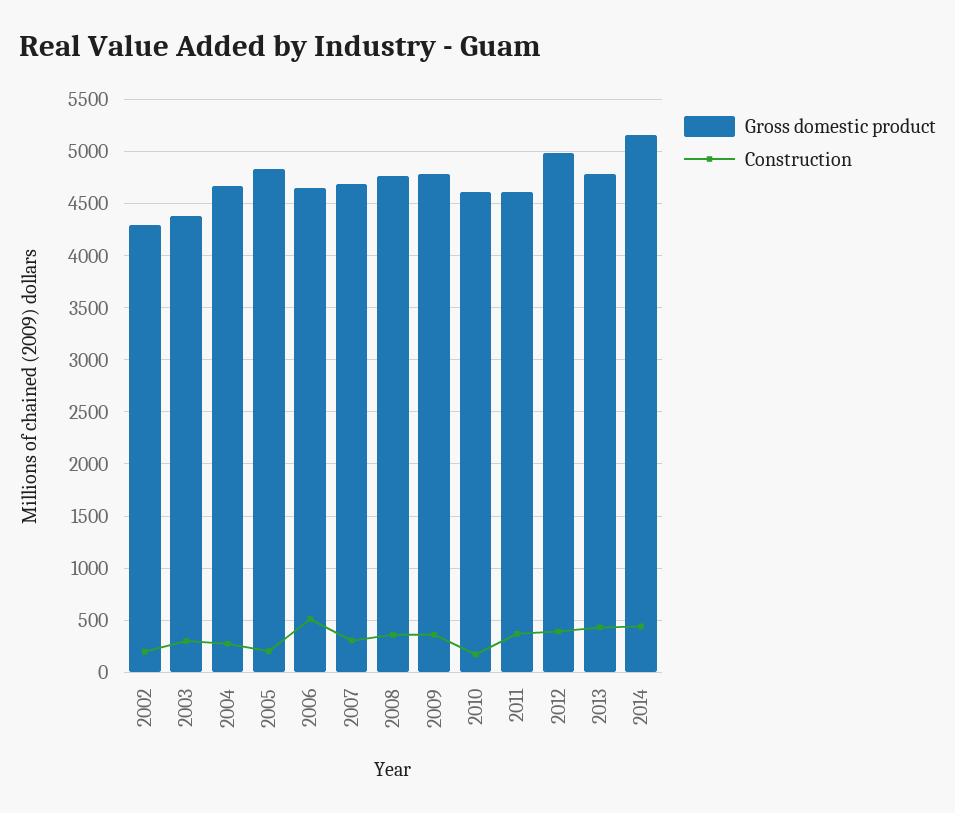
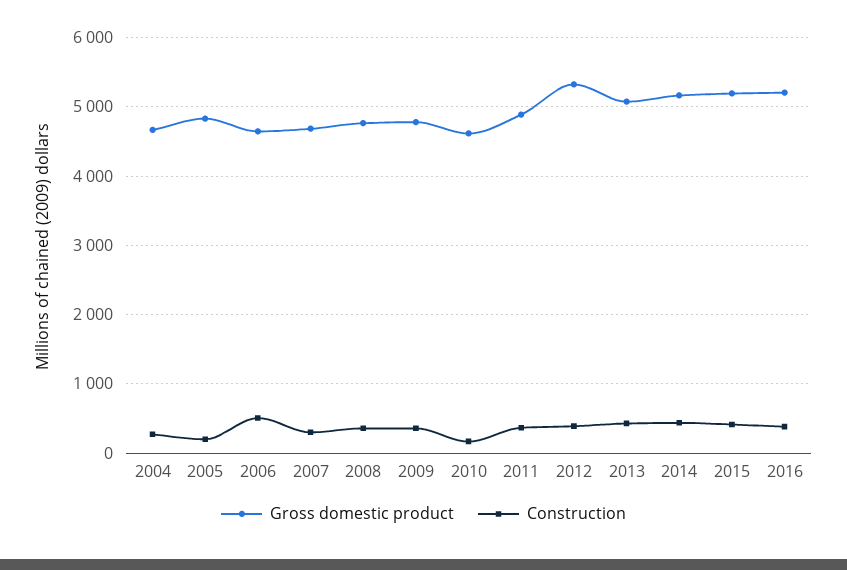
Gross domestic product, 2002: 4300 -> none
Construction, 2002: 200 -> none
Gross domestic product, 2003: 4400 -> none
Construction, 2003: 300 -> none
Gross domestic product, 2011: 4600 -> 4900
Gross domestic product, 2012: 5000 -> 5300
Gross domestic product, 2013: 4800 -> 5100
Gross domestic product, 2015: none -> 5200
Construction, 2015: none -> 400
Gross domestic product, 2016: none -> 5200
Construction, 2016: none -> 400

